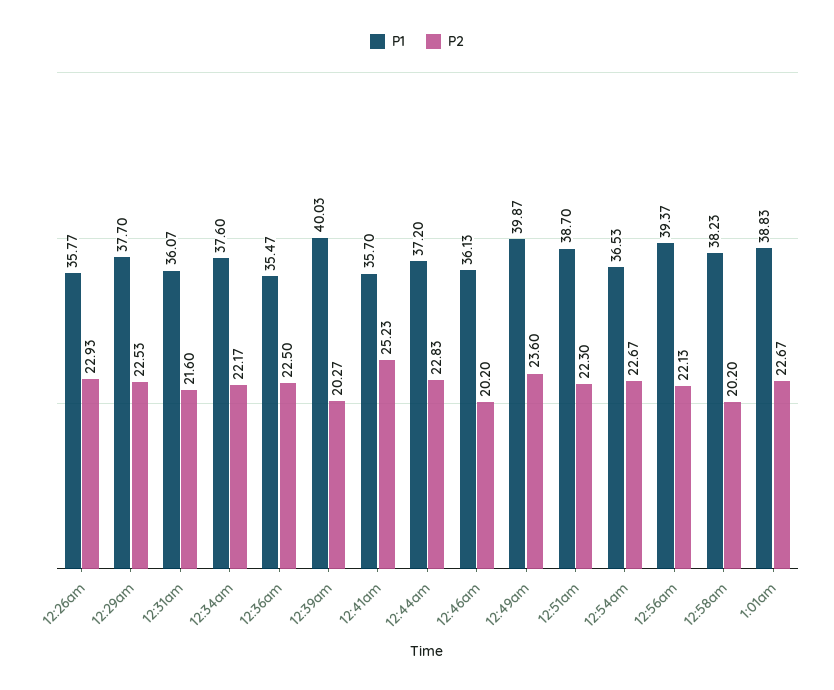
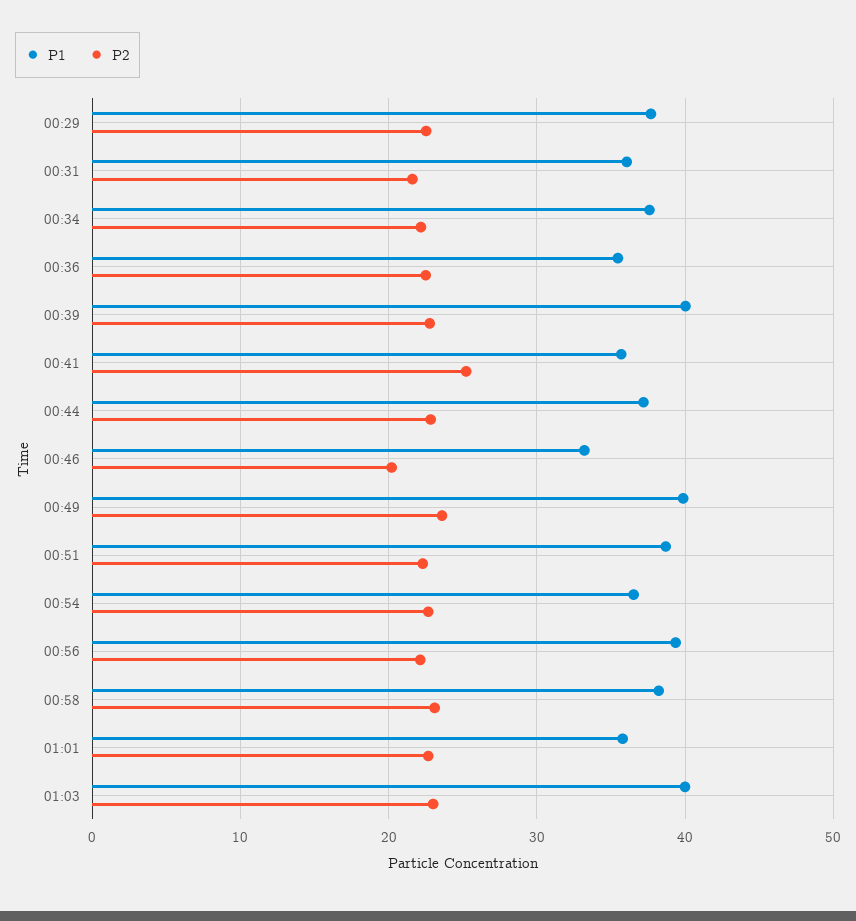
P1, 12:26am: 35.77 -> none
P2, 12:26am: 22.93 -> none
P2, 12:39am: 20.27 -> 23
P1, 12:46am: 36.13 -> 33
P2, 12:58am: 20.2 -> 23
P1, 1:01am: 38.83 -> 36
P1, 01:03: none -> 40
P2, 01:03: none -> 23

